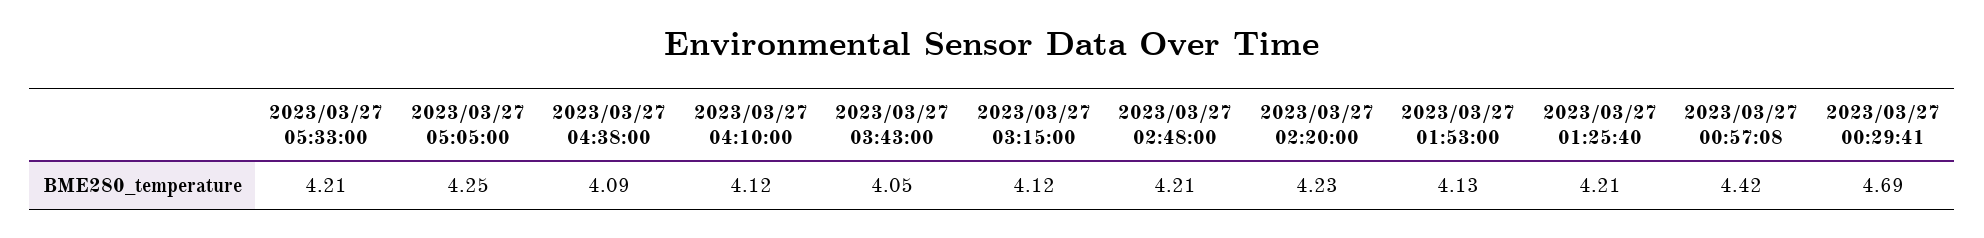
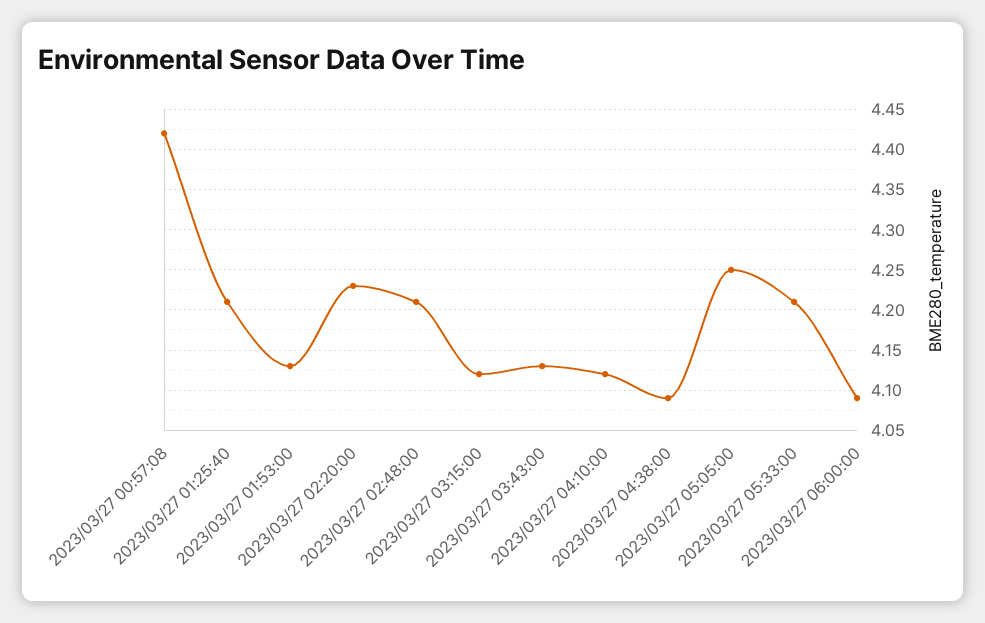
2023/03/27 03:43:00: 4.05 -> 4.13
2023/03/27 00:29:41: 4.69 -> none
2023/03/27 06:00:00: none -> 4.09

